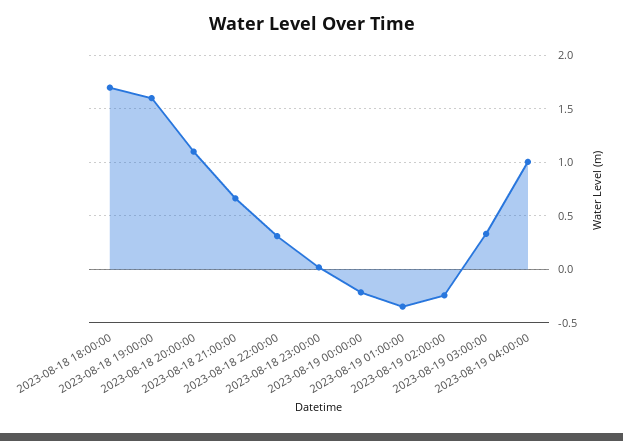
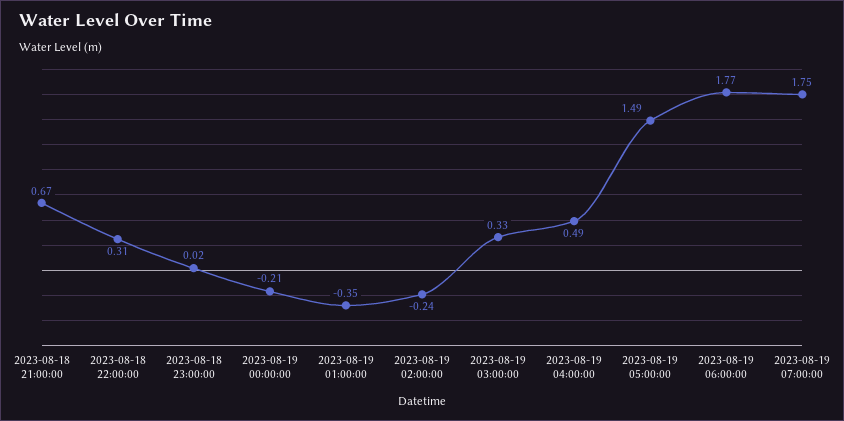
2023-08-18 18:00:00: 1.7 -> none
2023-08-18 19:00:00: 1.6 -> none
2023-08-18 20:00:00: 1.1 -> none
2023-08-19 04:00:00: 1 -> 0.49
2023-08-19 05:00:00: none -> 1.49
2023-08-19 06:00:00: none -> 1.77
2023-08-19 07:00:00: none -> 1.75

